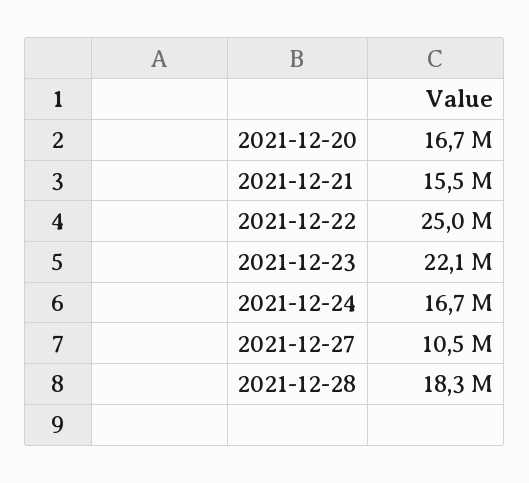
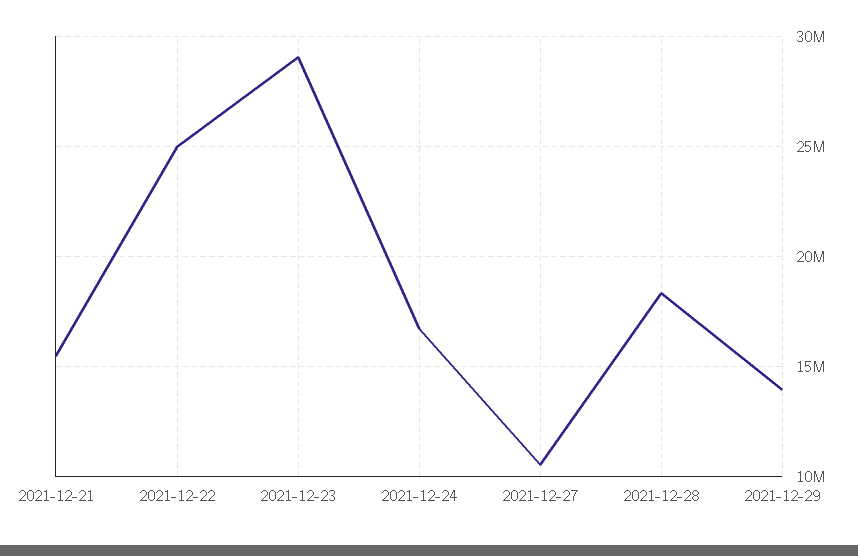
2021-12-20: 16700000 -> none
2021-12-23: 22100000 -> 29000000
2021-12-29: none -> 14000000

